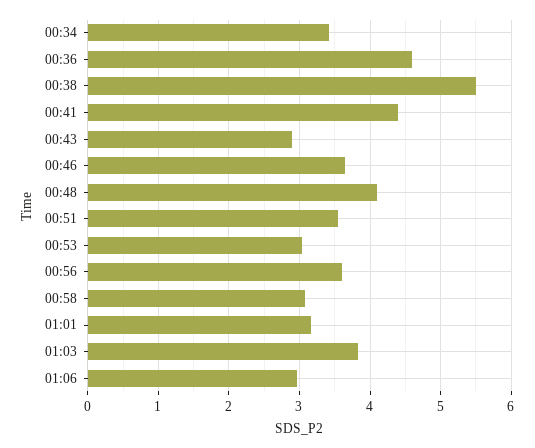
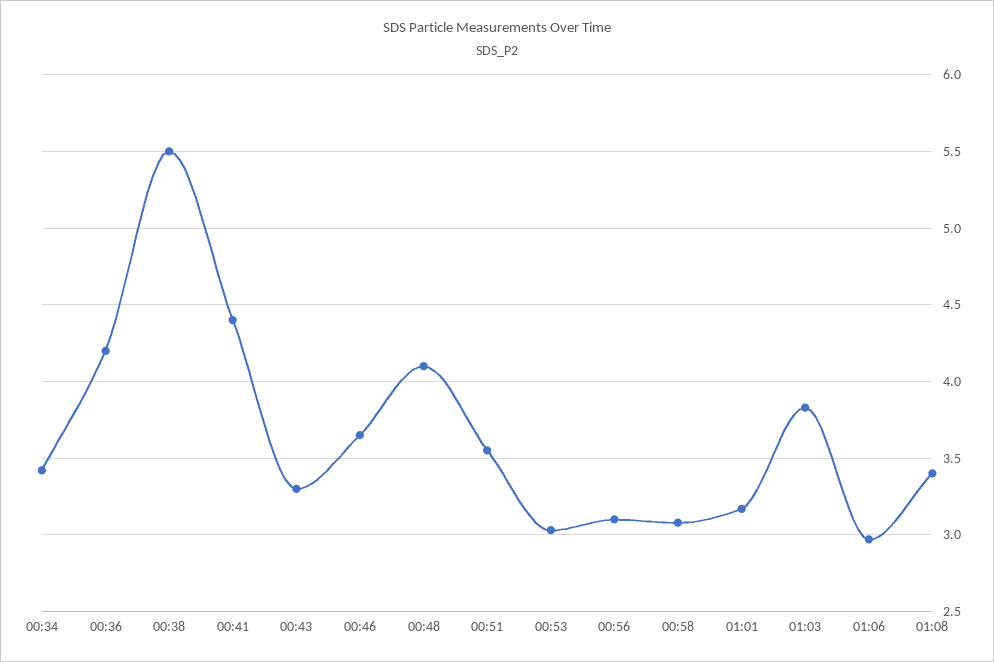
00:36: 4.6 -> 4.2
00:43: 2.9 -> 3.3
00:56: 3.6 -> 3.1
01:08: none -> 3.4

